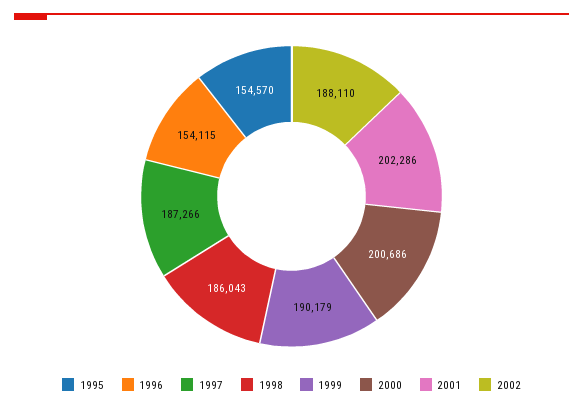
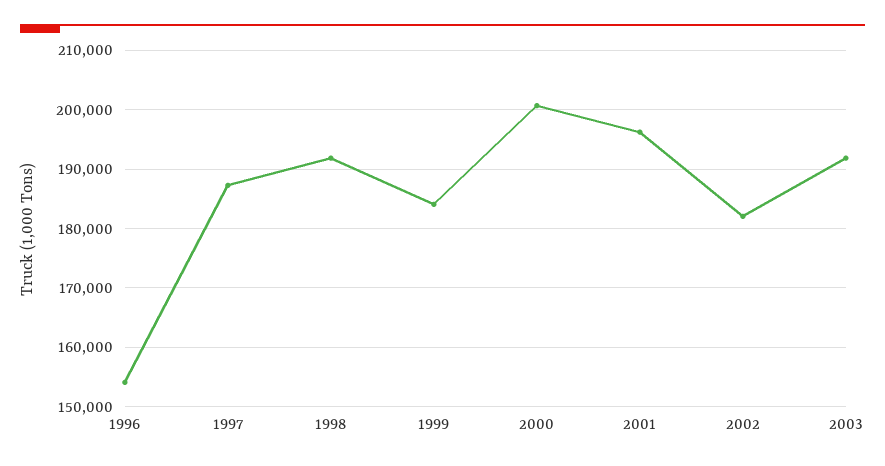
1995: 154570 -> none
1998: 186043 -> 192000
1999: 190179 -> 184000
2001: 202286 -> 196000
2002: 188110 -> 182000
2003: none -> 192000

